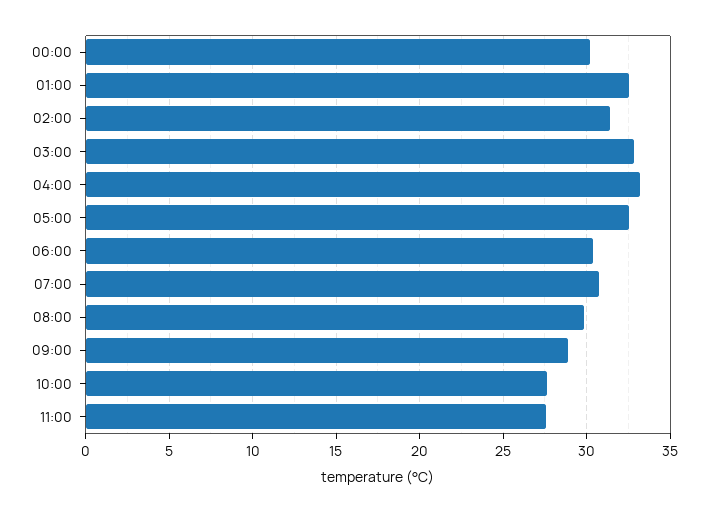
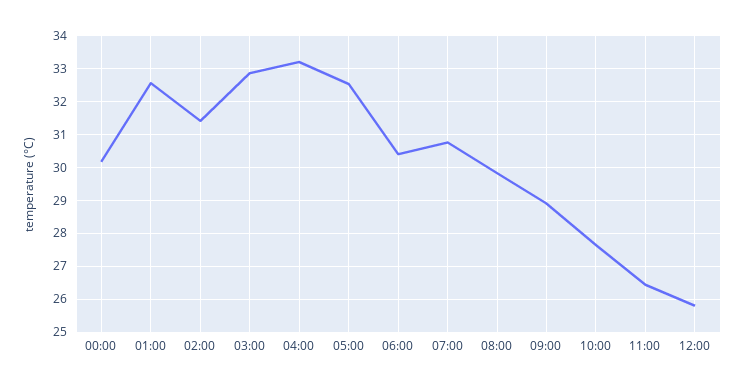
11:00: 27.5 -> 26.4
12:00: none -> 25.8

